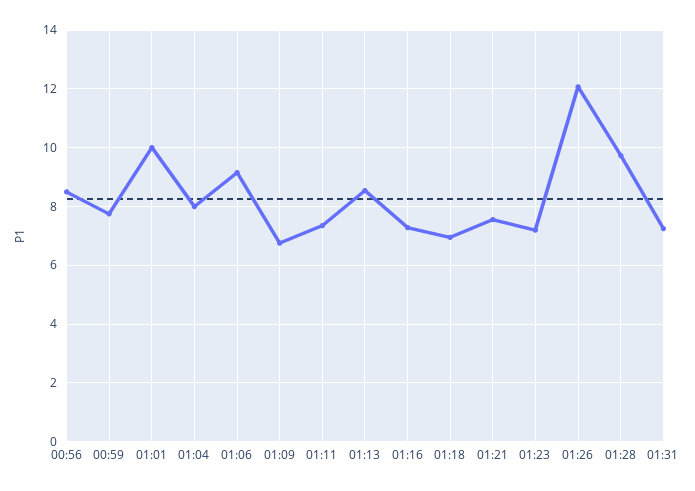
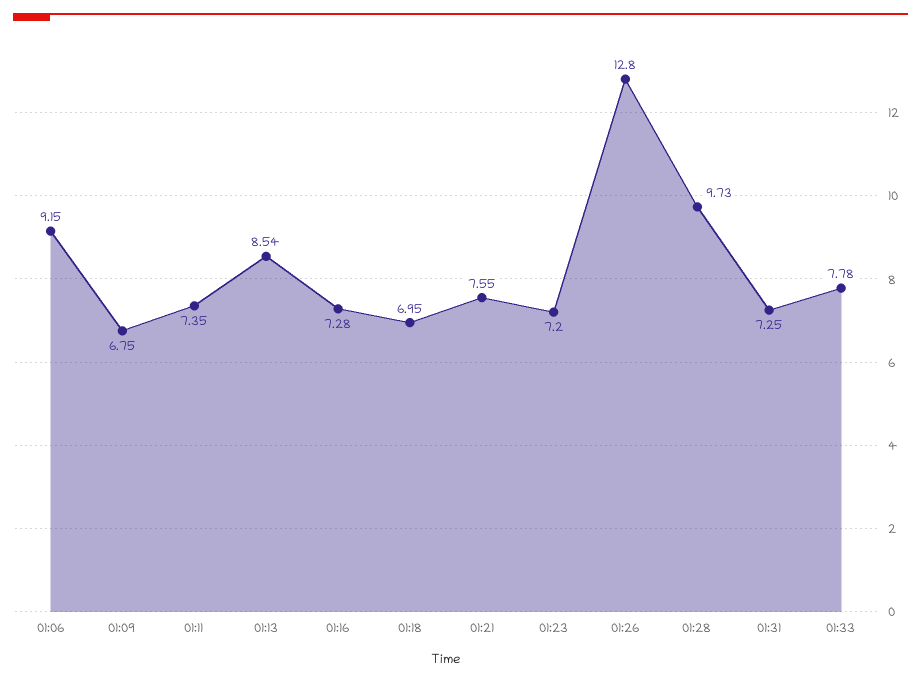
00:56: 8.5 -> none
00:59: 7.75 -> none
01:01: 10 -> none
01:04: 8 -> none
01:26: 12 -> 12.8
01:33: none -> 7.78

